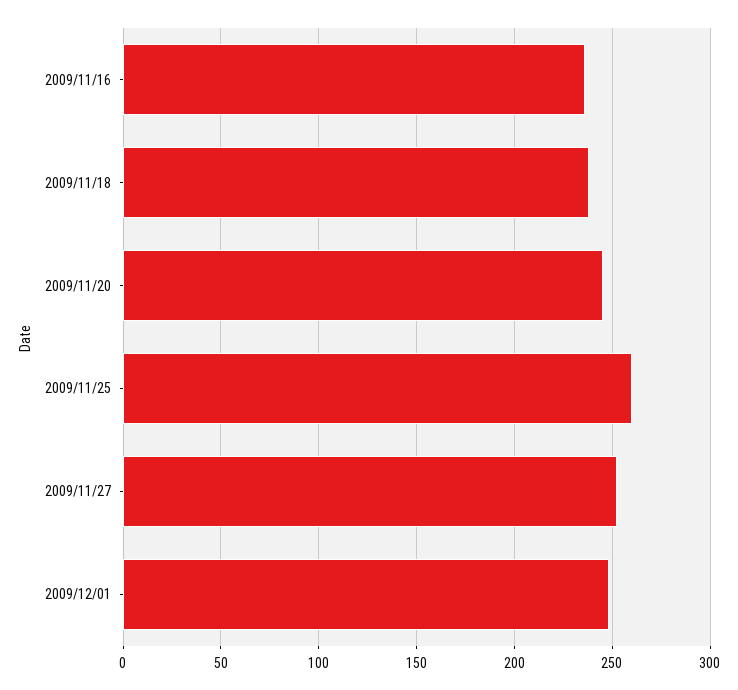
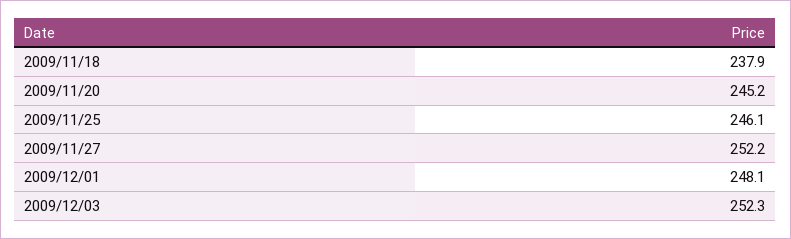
2009/11/16: 235 -> none
2009/11/25: 260 -> 246.1
2009/12/03: none -> 252.3

